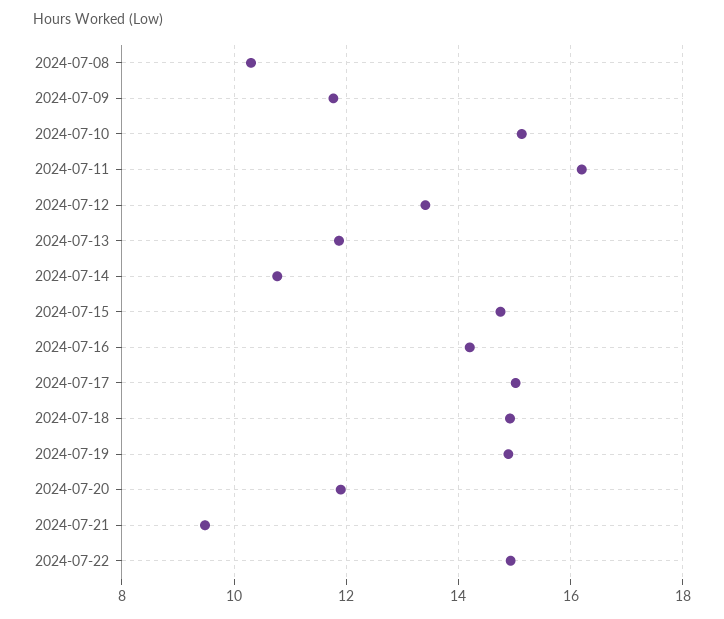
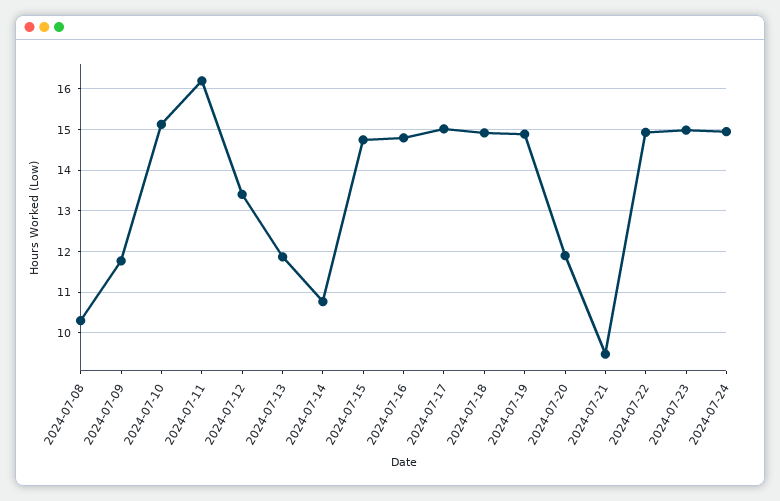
2024-07-16: 14.2 -> 14.8
2024-07-23: none -> 15
2024-07-24: none -> 15

